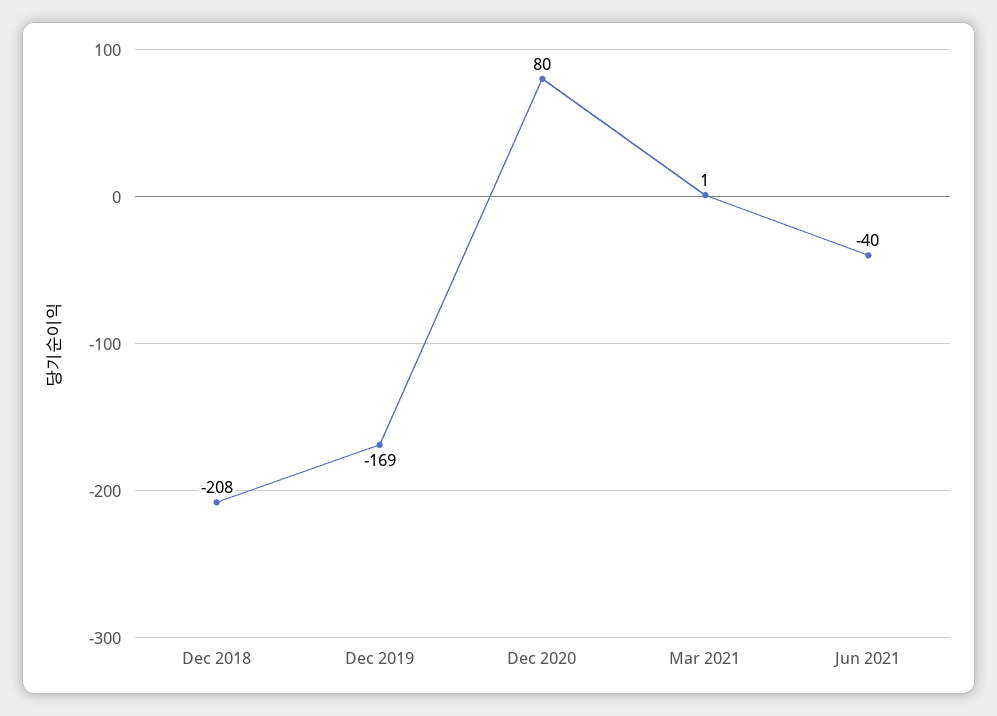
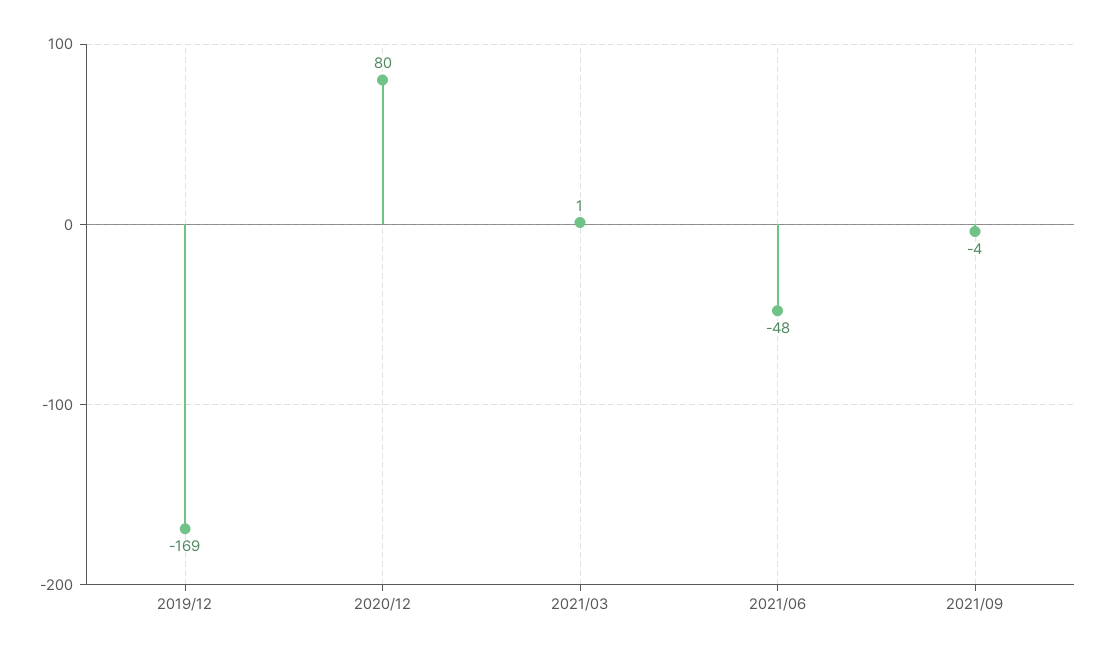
Dec 2018: -208 -> none
Jun 2021: -40 -> -48
2021/09: none -> -4

